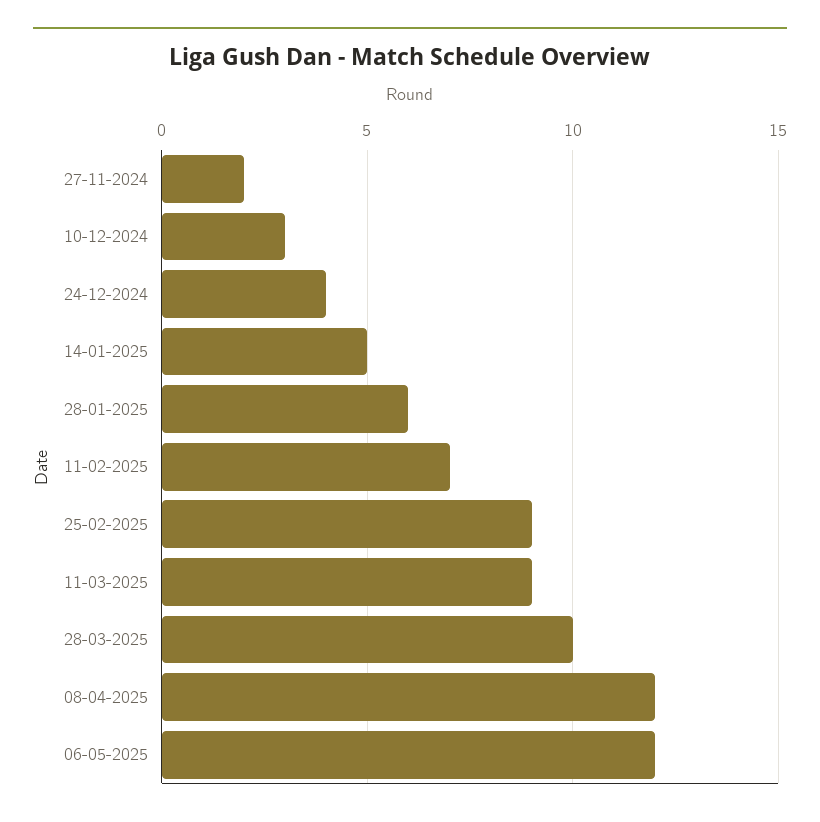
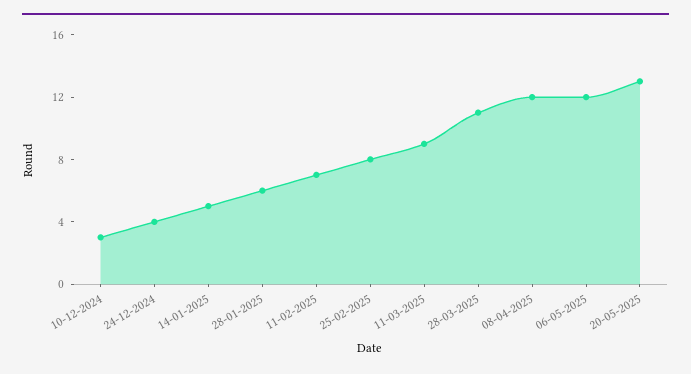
27-11-2024: 2 -> none
25-02-2025: 9 -> 8
28-03-2025: 10 -> 11
20-05-2025: none -> 13

